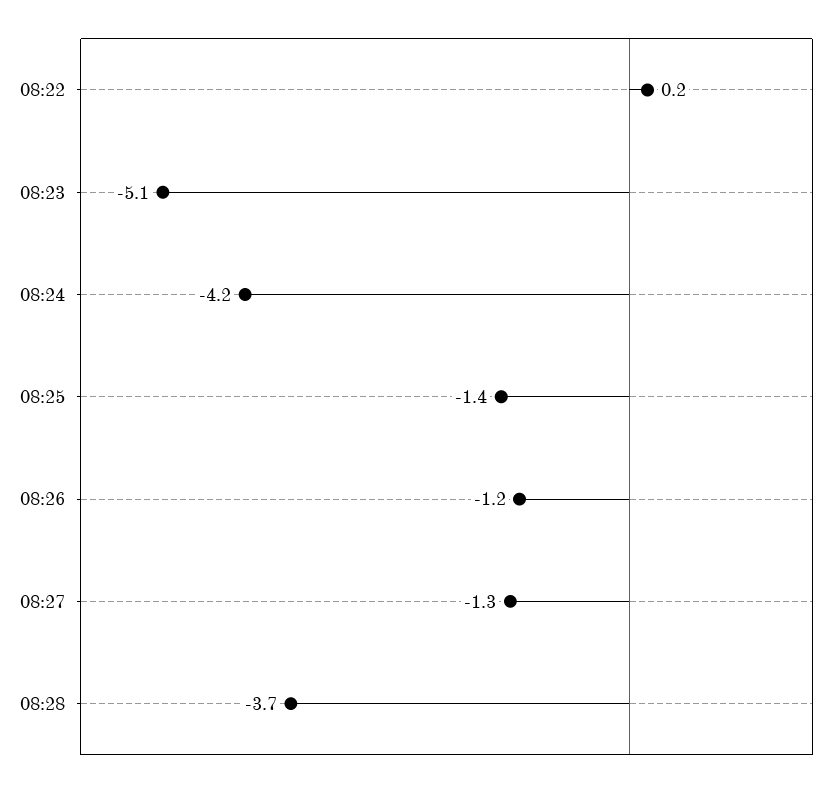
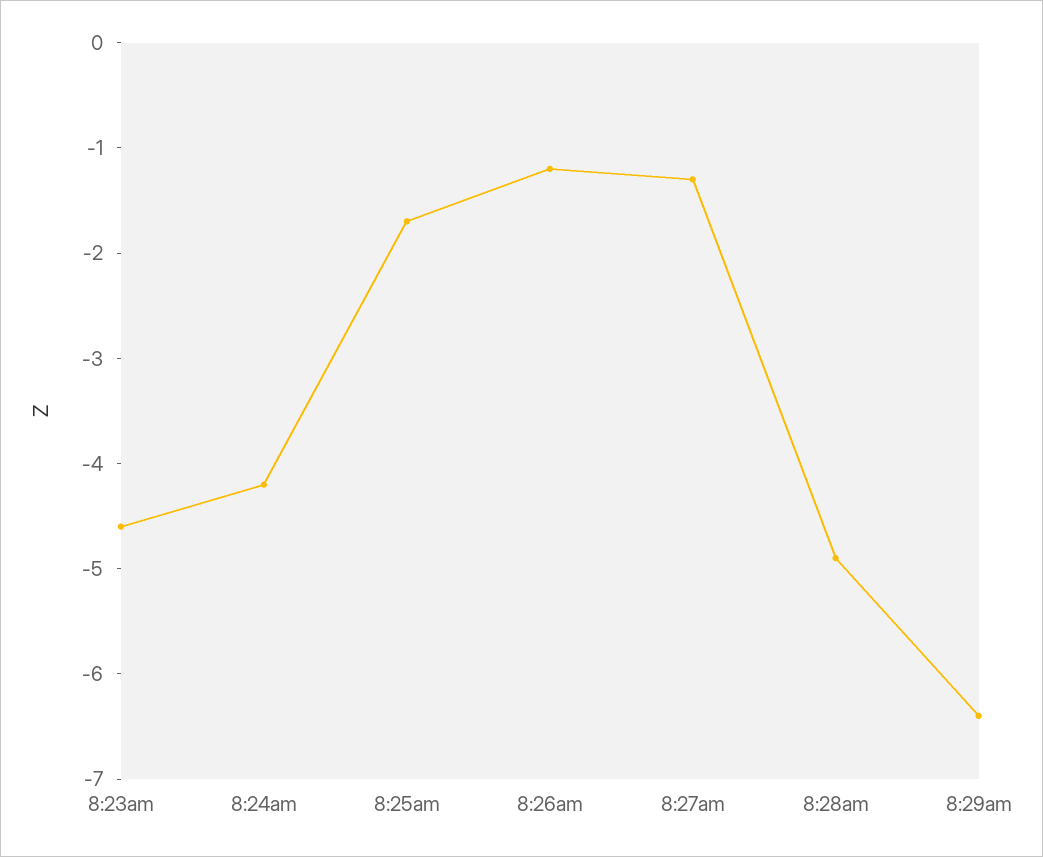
08:22: 0.2 -> none
08:23: -5.1 -> -4.6
08:25: -1.4 -> -1.7
08:28: -3.7 -> -4.9
8:29am: none -> -6.4

